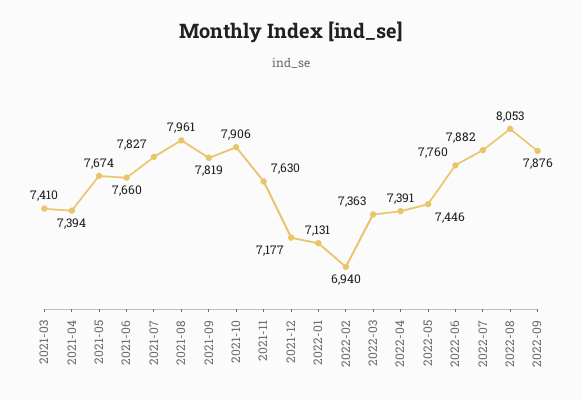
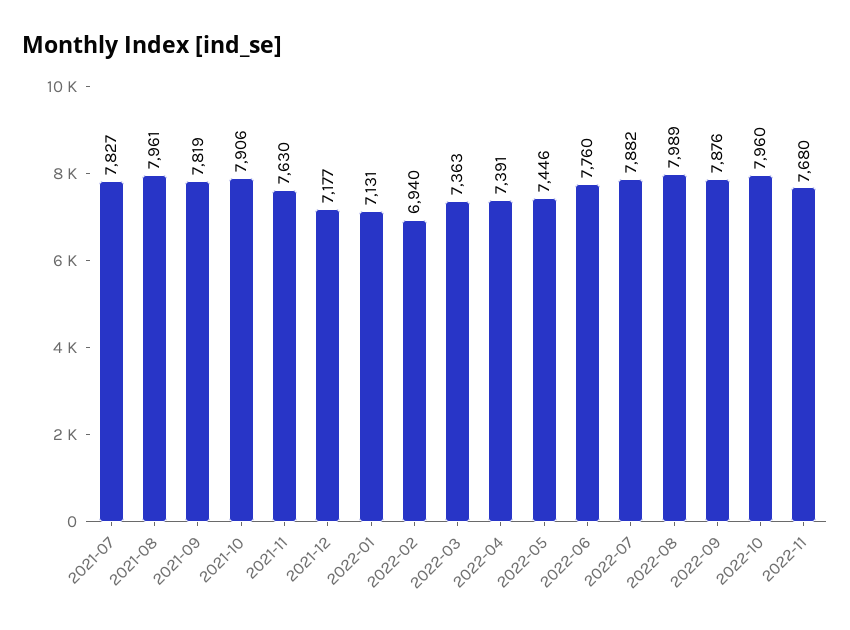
2021-03: 7410 -> none
2021-04: 7394 -> none
2021-05: 7674 -> none
2021-06: 7660 -> none
2022-08: 8053 -> 7989
2022-10: none -> 7960
2022-11: none -> 7680

